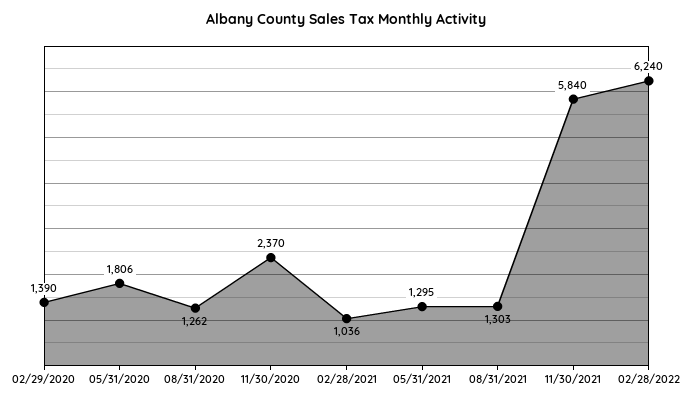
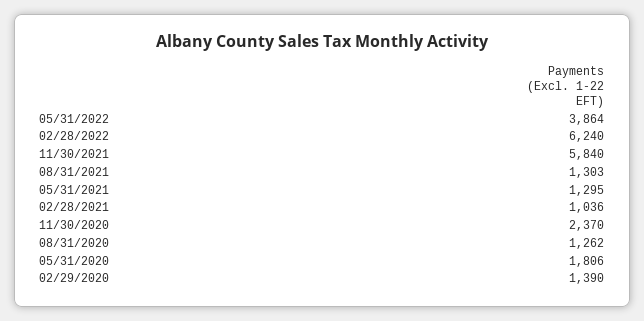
05/31/2022: none -> 3864

